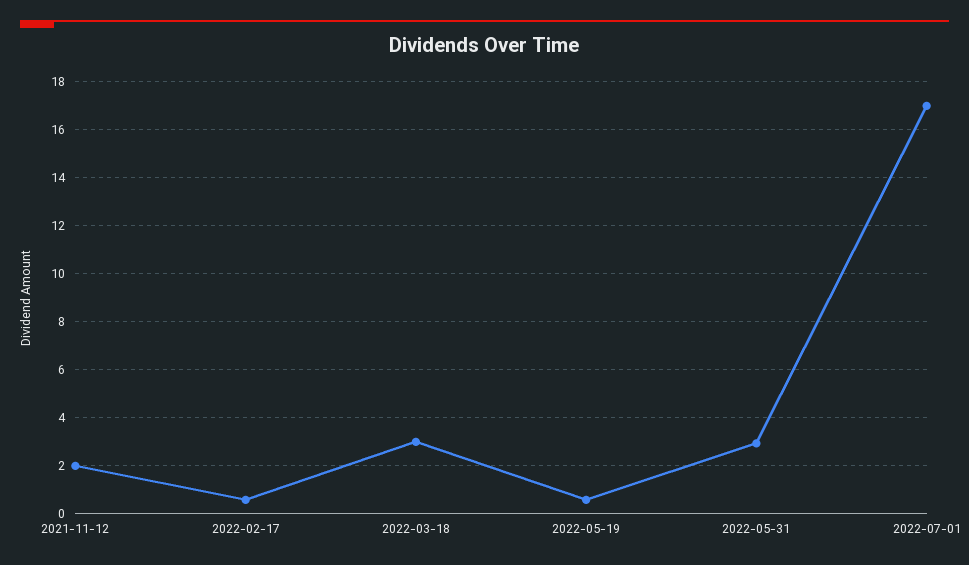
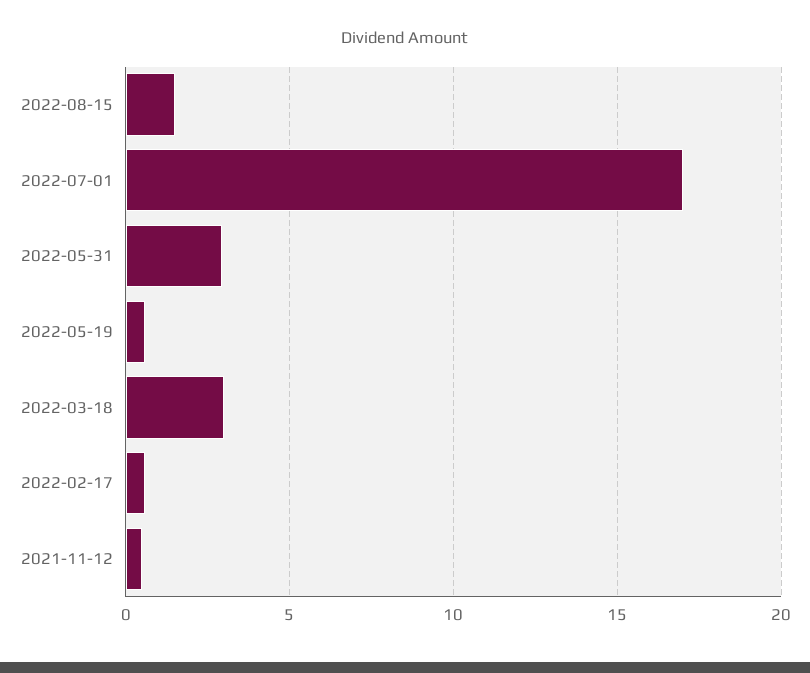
2021-11-12: 2 -> 0.5
2022-08-15: none -> 1.5

